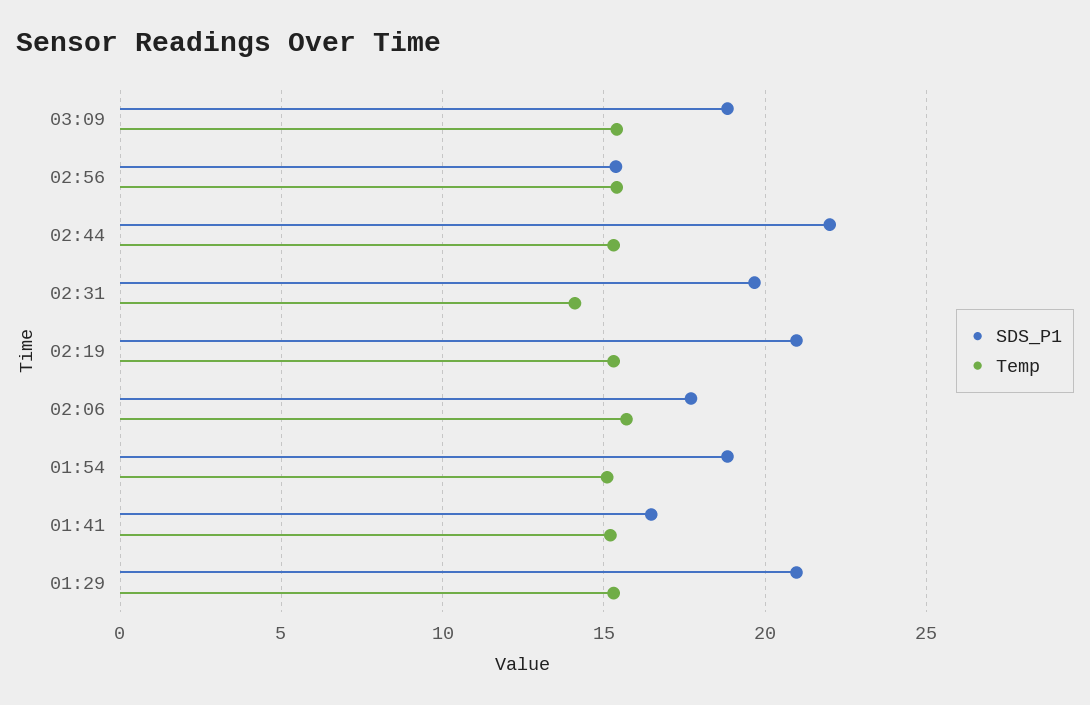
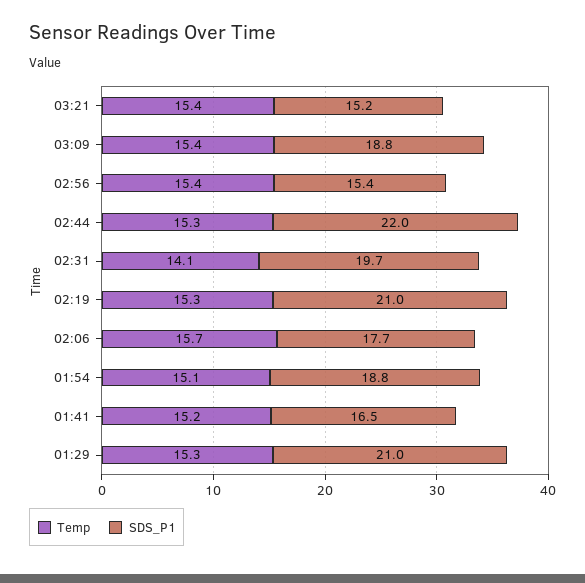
Temp, 03:21: none -> 15.4
SDS_P1, 03:21: none -> 15.2

